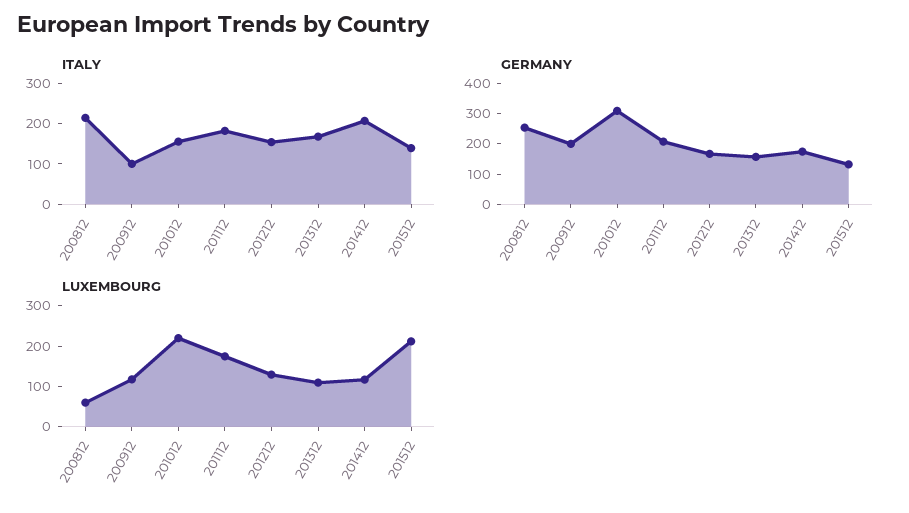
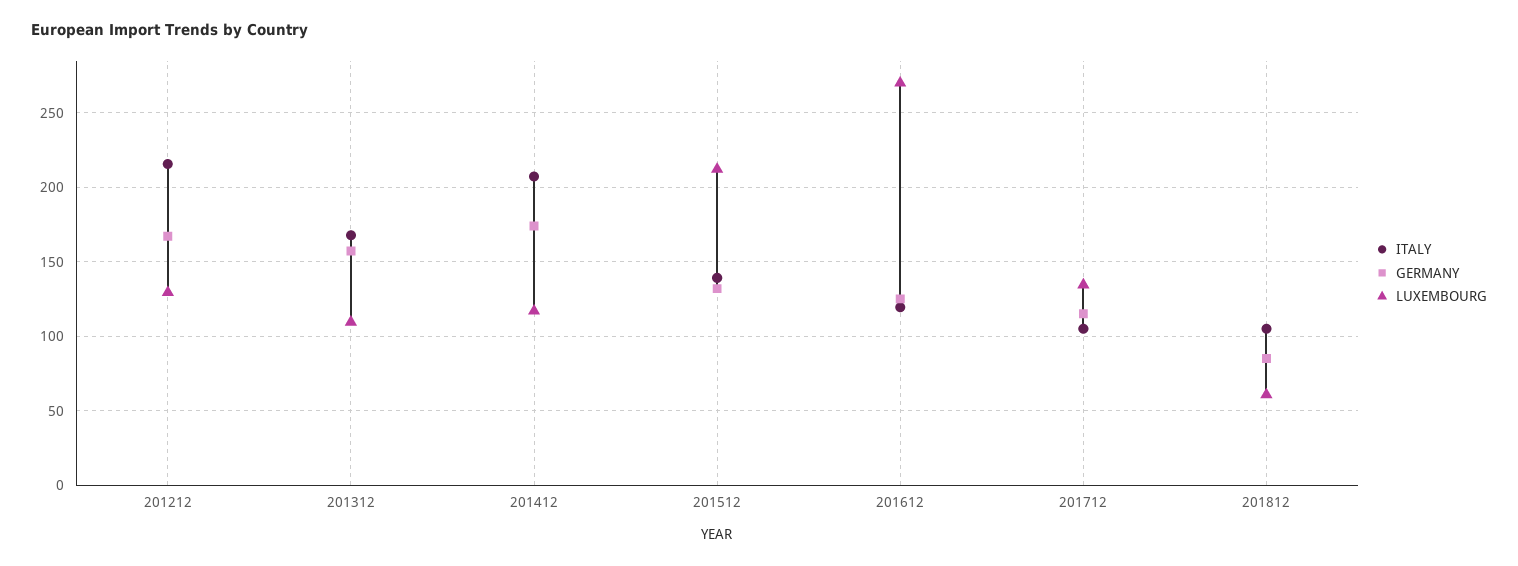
ITALY, 200812: 220 -> none
ITALY, 200912: 100 -> none
ITALY, 201012: 160 -> none
ITALY, 201112: 180 -> none
ITALY, 201212: 160 -> 215
GERMANY, 200812: 250 -> none
GERMANY, 200912: 200 -> none
GERMANY, 201012: 300 -> none
GERMANY, 201112: 200 -> none
LUXEMBOURG, 200812: 60 -> none
LUXEMBOURG, 200912: 120 -> none
LUXEMBOURG, 201012: 220 -> none
LUXEMBOURG, 201112: 180 -> none
ITALY, 201612: none -> 120
GERMANY, 201612: none -> 125
LUXEMBOURG, 201612: none -> 270
ITALY, 201712: none -> 105
GERMANY, 201712: none -> 115
LUXEMBOURG, 201712: none -> 135
ITALY, 201812: none -> 105
GERMANY, 201812: none -> 85
LUXEMBOURG, 201812: none -> 60

